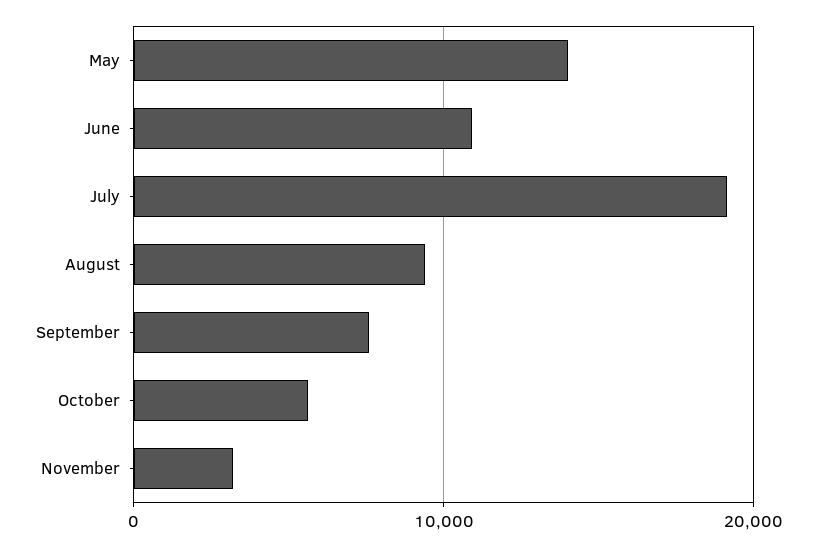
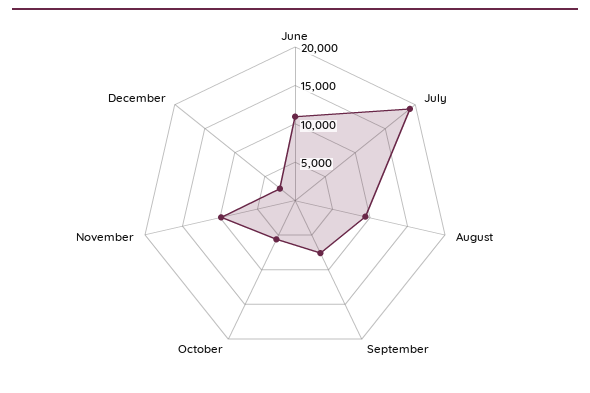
May: 14000 -> none
November: 3000 -> 10000
December: none -> 2500

